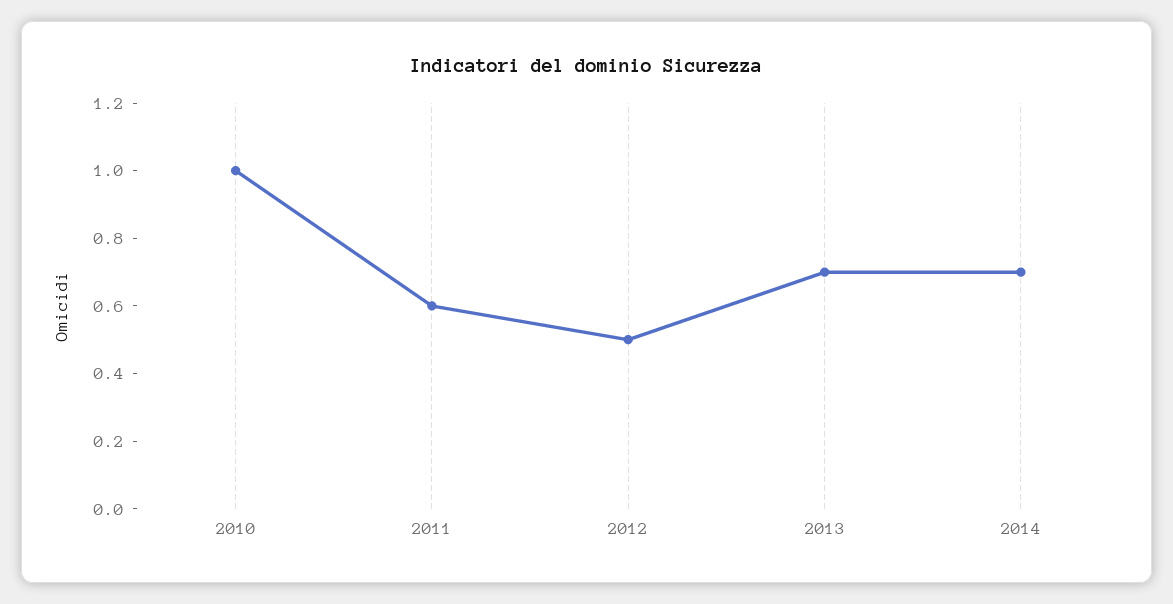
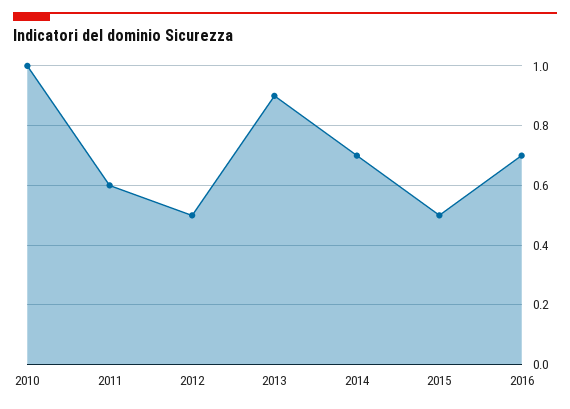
2013: 0.7 -> 0.9
2015: none -> 0.5
2016: none -> 0.7

